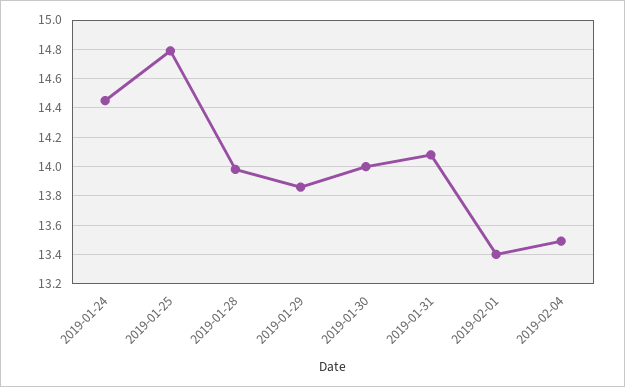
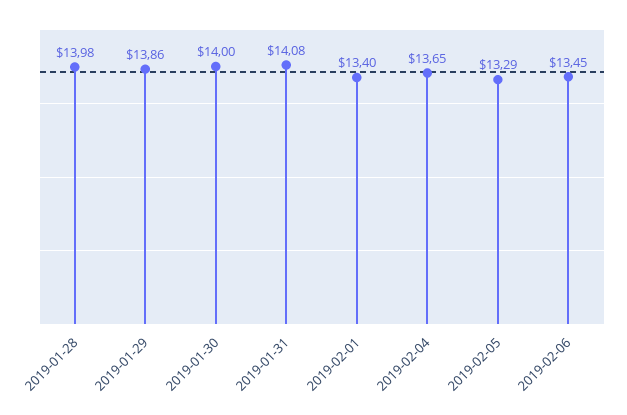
2019-01-24: 14.45 -> none
2019-01-25: 14.8 -> none
2019-02-04: 13.5 -> 13.65
2019-02-05: none -> 13.29
2019-02-06: none -> 13.45

